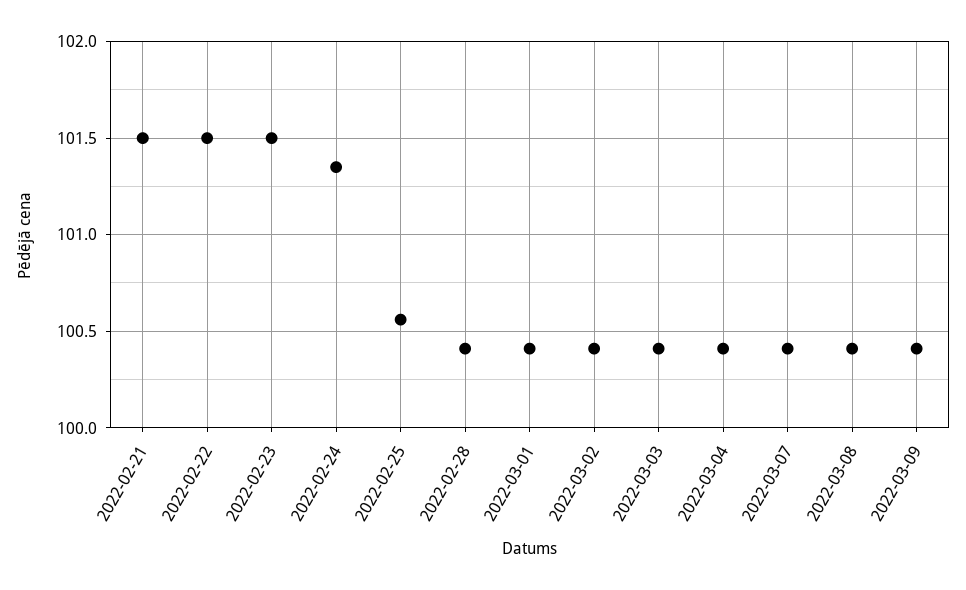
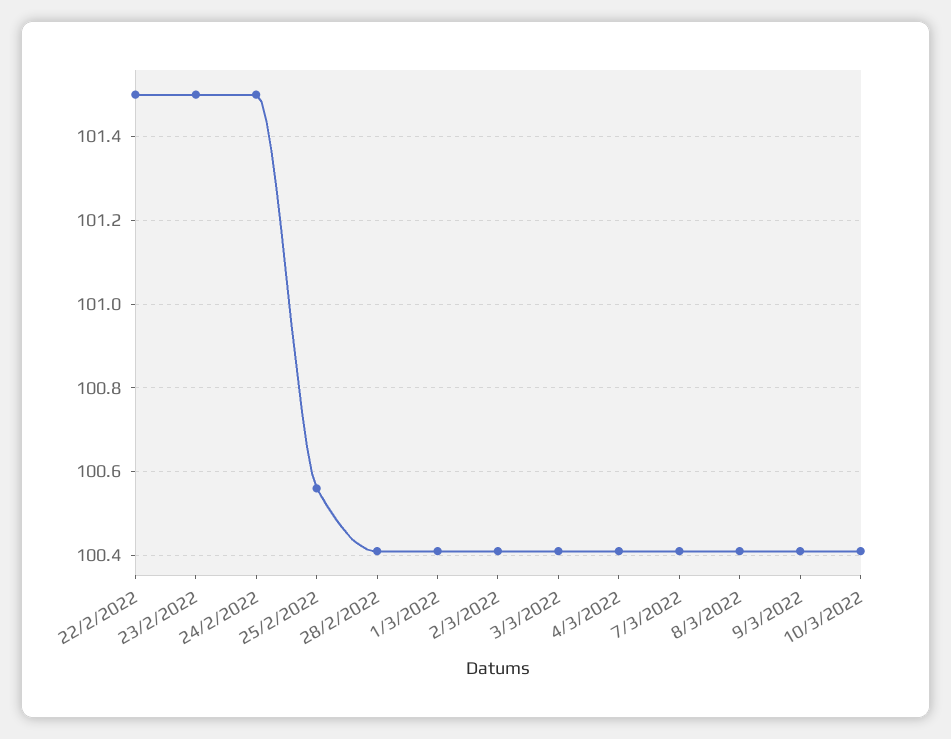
2022-02-21: 101.5 -> none
2022-02-24: 101.35 -> 101.5
10/3/2022: none -> 100.4

